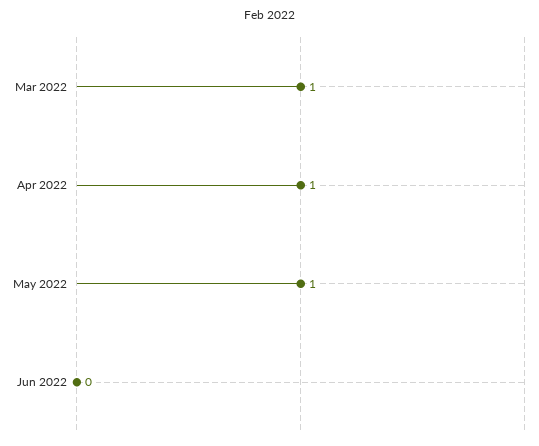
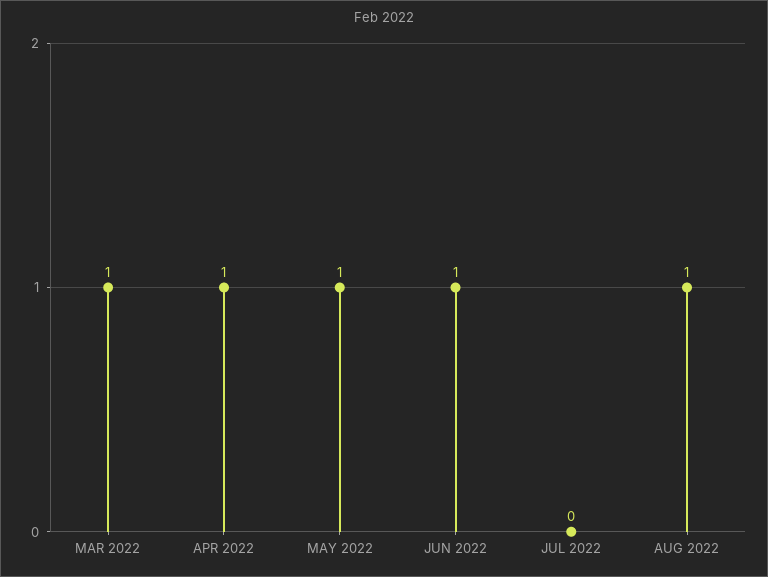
Jun 2022: 0 -> 1
JUL 2022: none -> 0
AUG 2022: none -> 1

